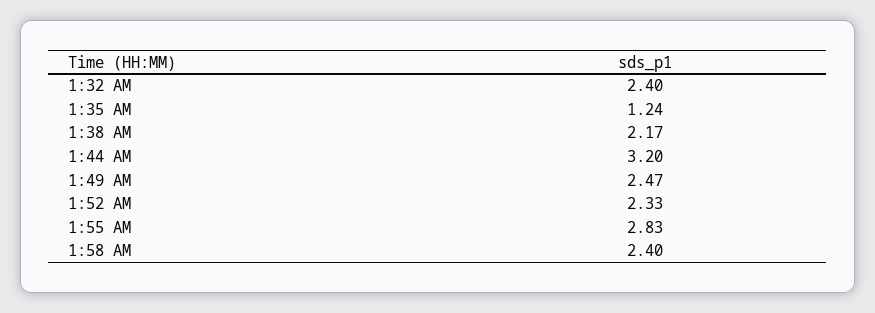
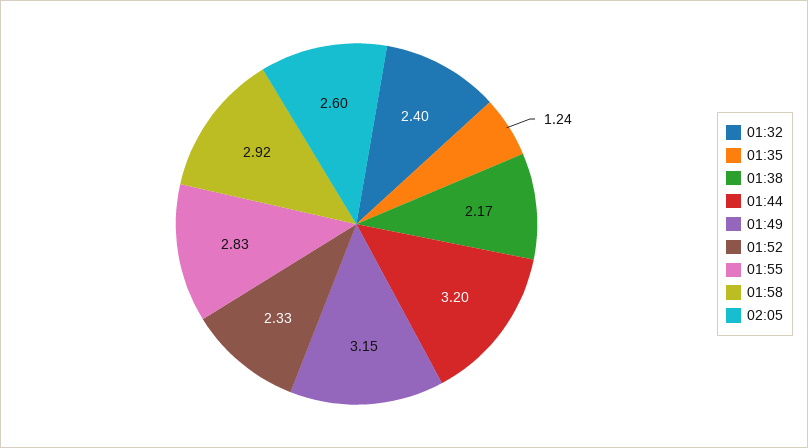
1:49 AM: 2.47 -> 3.15
1:58 AM: 2.4 -> 2.92
02:05: none -> 2.6

